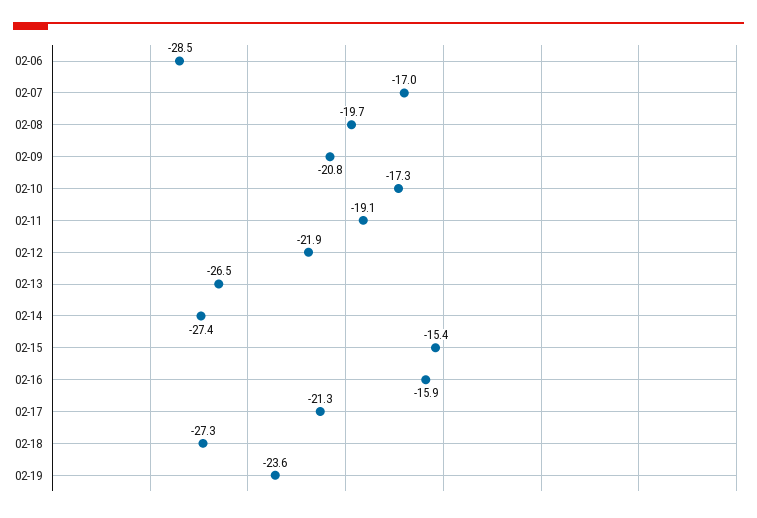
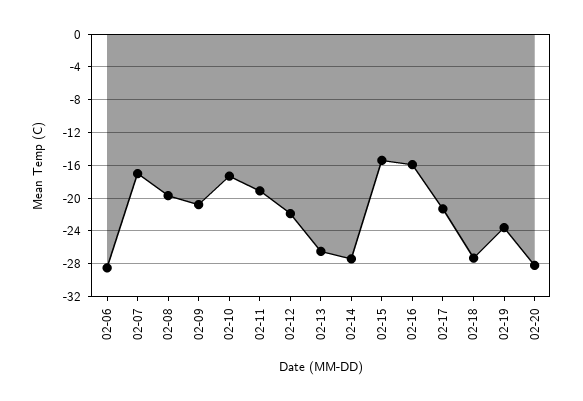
02-20: none -> -28

